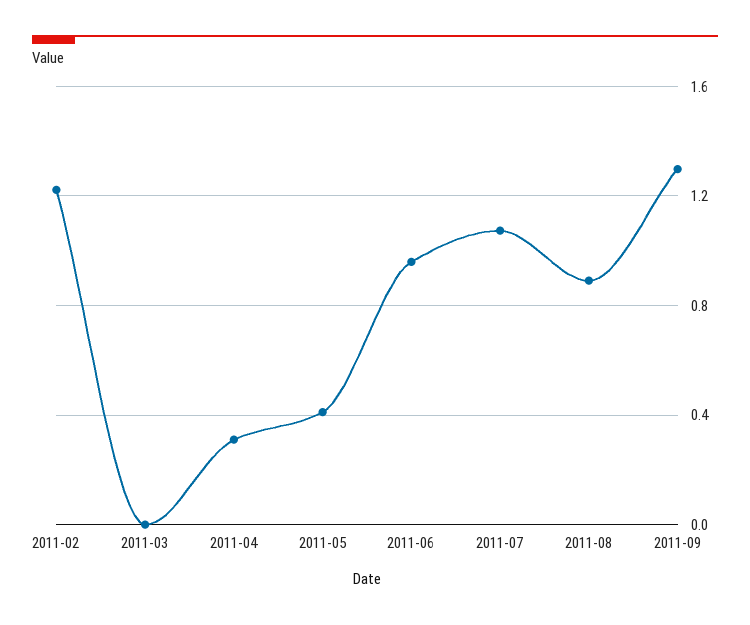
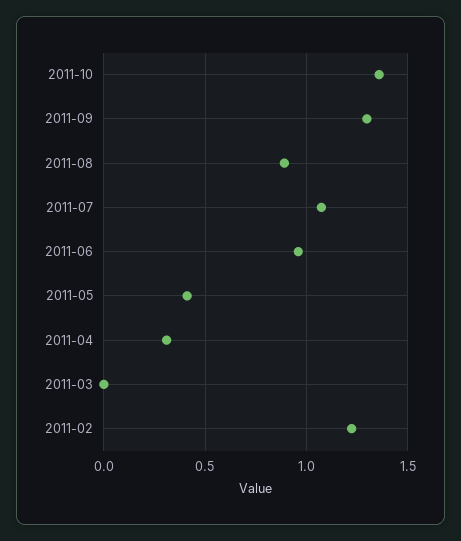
2011-10: none -> 1.35

